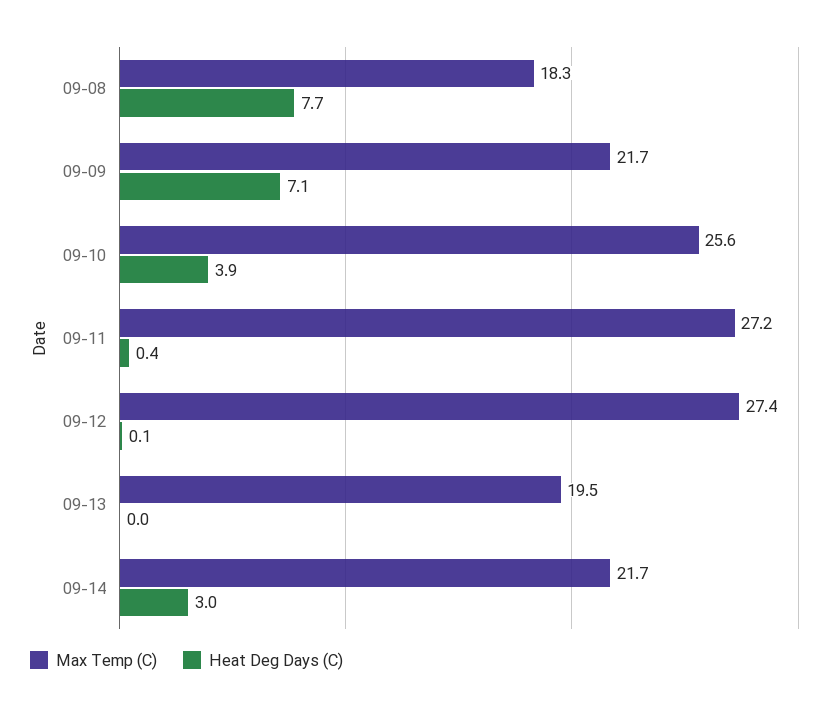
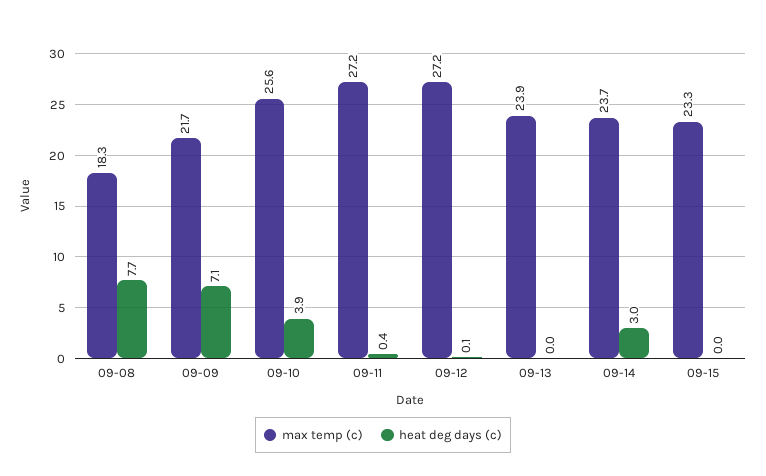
Max Temp (C), 09-12: 27.4 -> 27.2
Max Temp (C), 09-13: 19.5 -> 23.9
Max Temp (C), 09-14: 21.7 -> 23.7
Max Temp (C), 09-15: none -> 23.3
Heat Deg Days (C), 09-15: none -> 0

